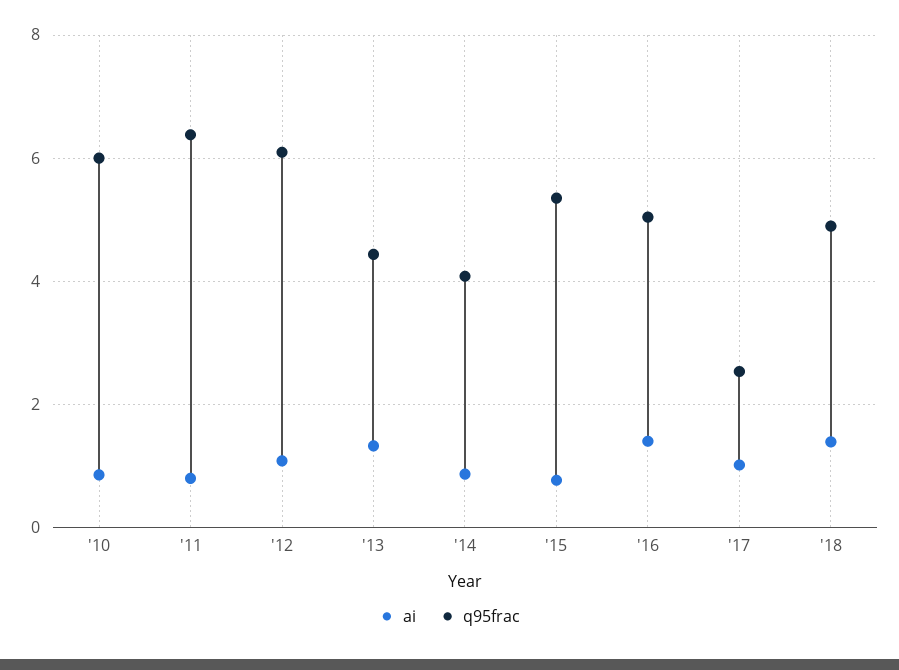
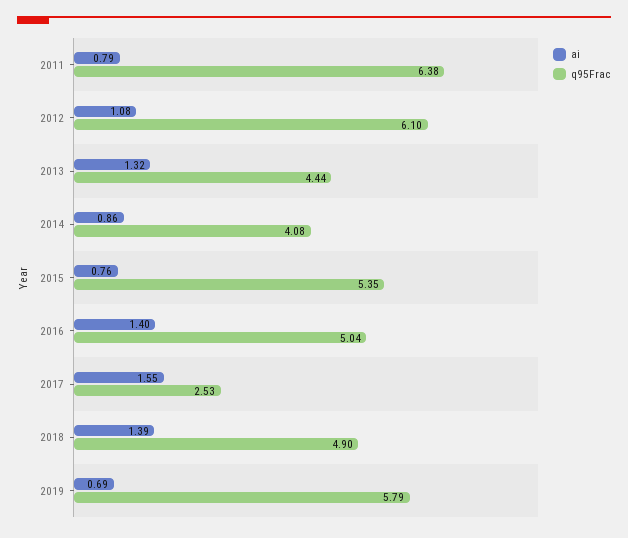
ai, '10: 0.8 -> none
q95frac, '10: 6 -> none
ai, '17: 1 -> 1.55
ai, 2019: none -> 0.69
q95frac, 2019: none -> 5.79

